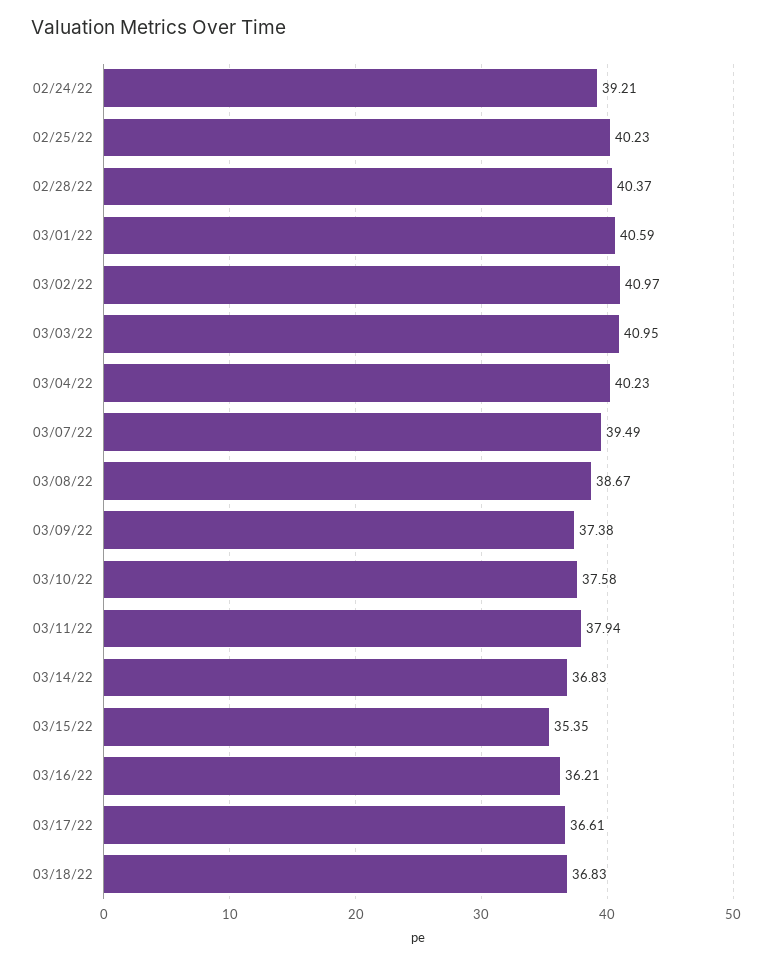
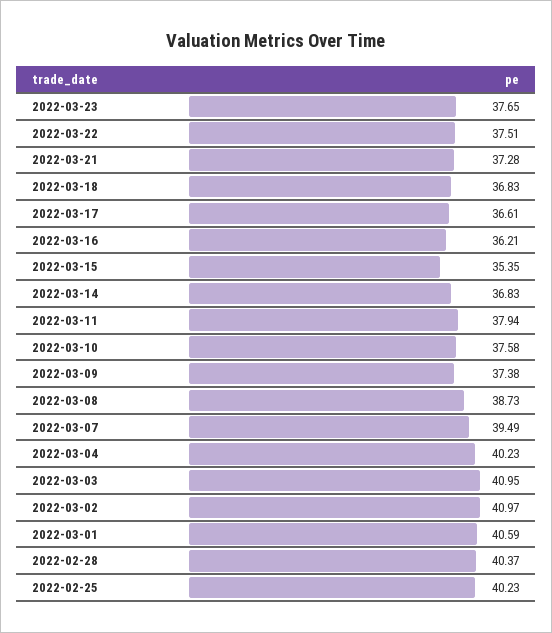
02/24/22: 39.21 -> none
03/08/22: 38.67 -> 38.73
2022-03-23: none -> 37.65
2022-03-22: none -> 37.51
2022-03-21: none -> 37.28

